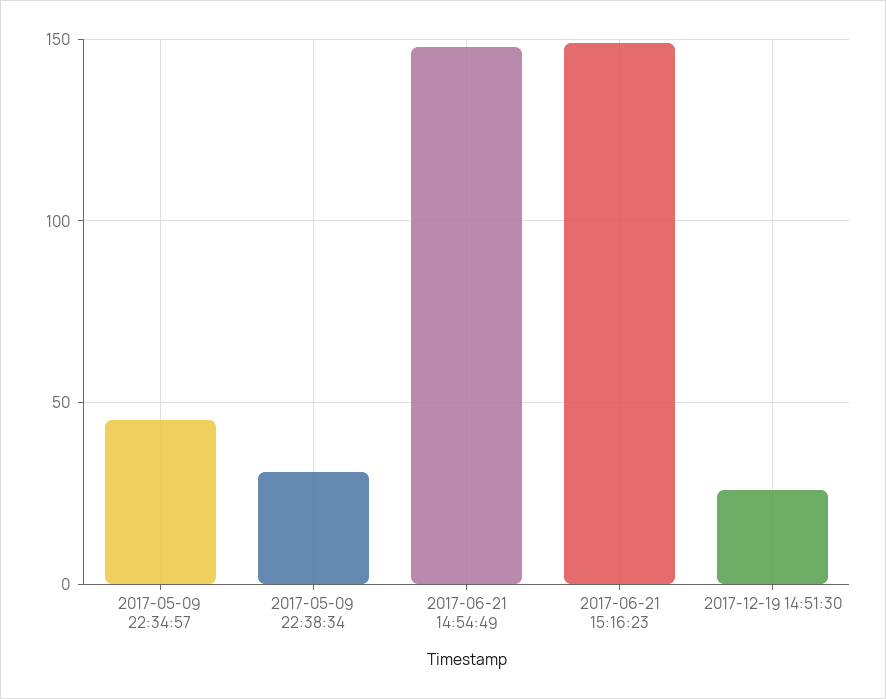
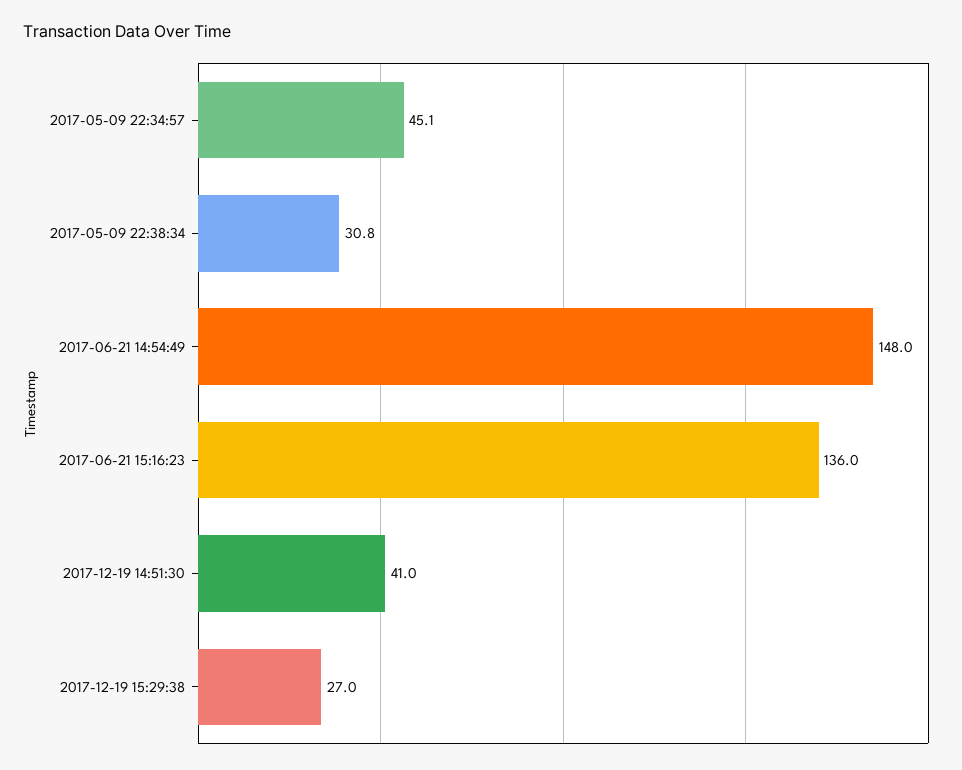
2017-06-21 15:16:23: 150 -> 136
2017-12-19 14:51:30: 25 -> 41
2017-12-19 15:29:38: none -> 27

